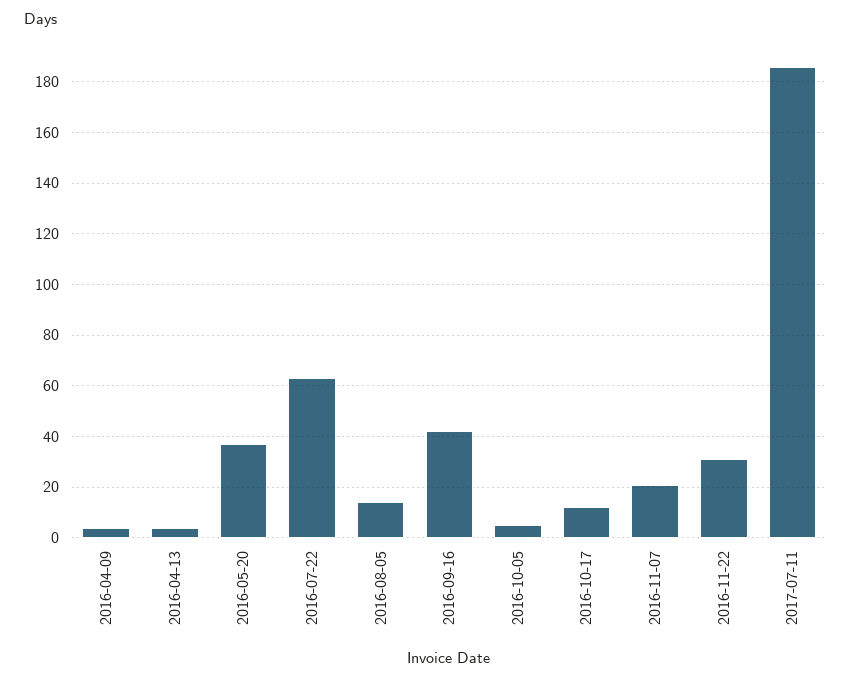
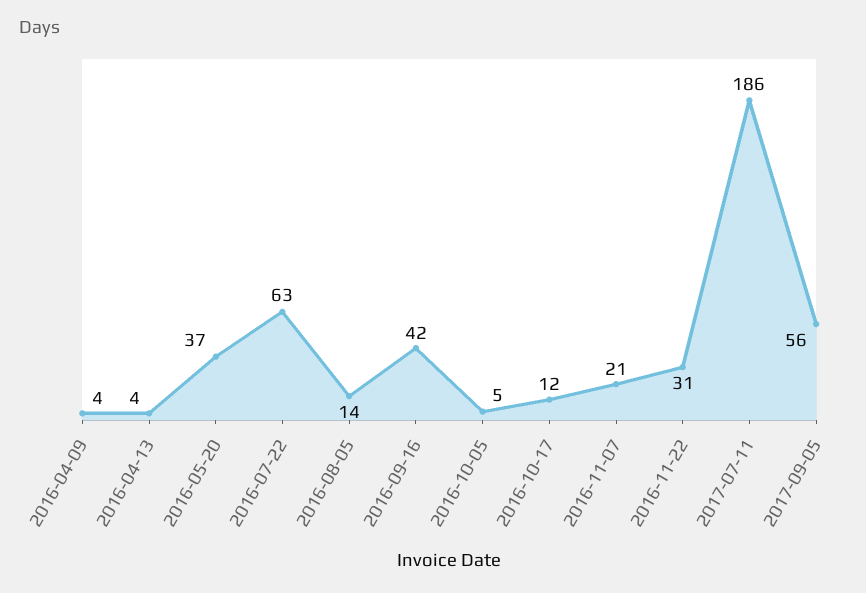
2017-09-05: none -> 56

